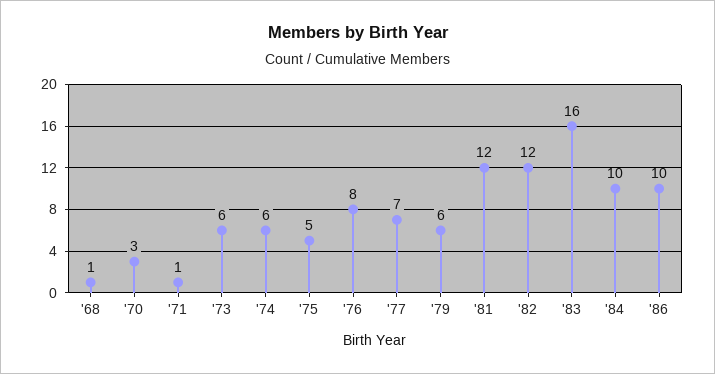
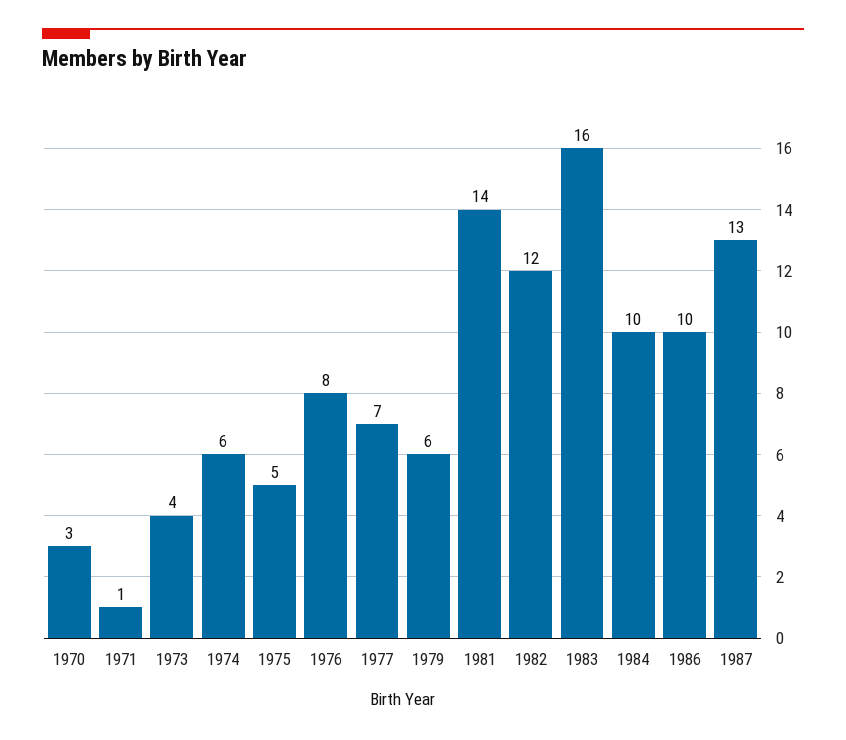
'68: 1 -> none
'73: 6 -> 4
'81: 12 -> 14
1987: none -> 13

